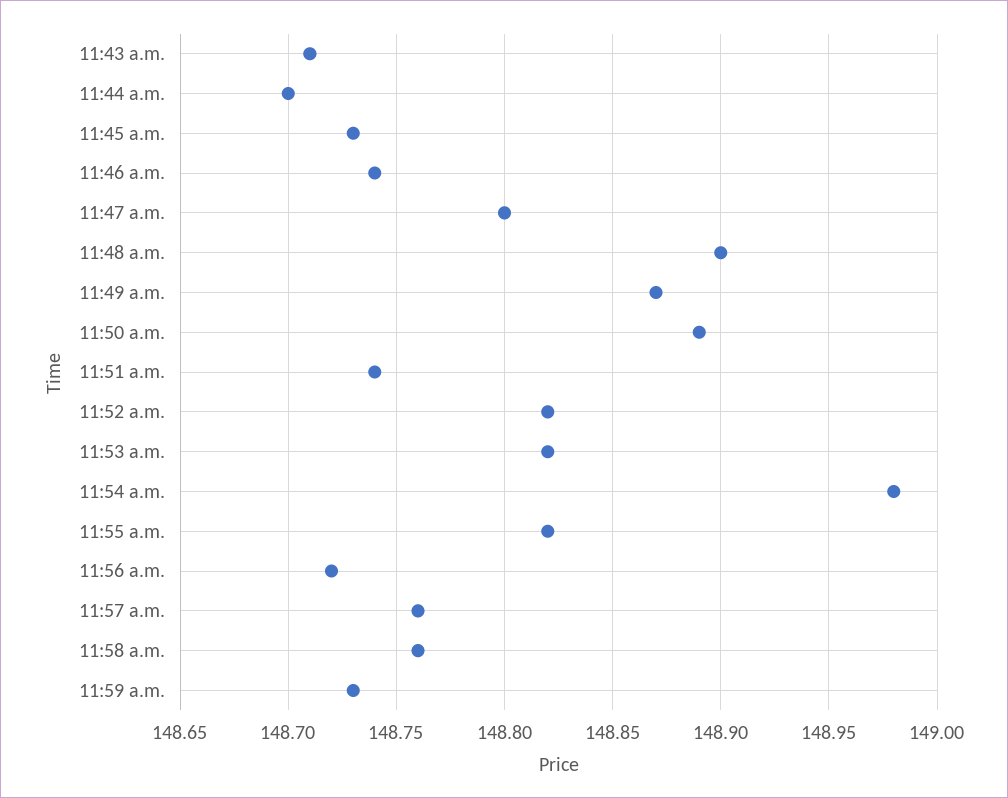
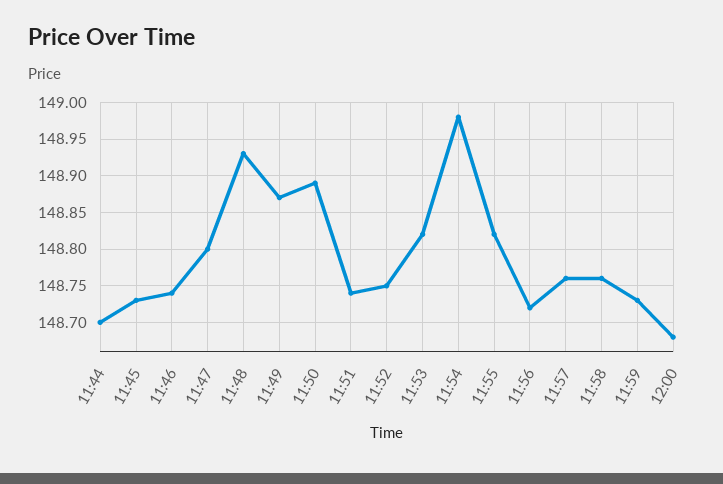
11:43 a.m.: 148.71 -> none
11:48 a.m.: 148.9 -> 148.93
11:52 a.m.: 148.82 -> 148.75
12:00: none -> 148.68

